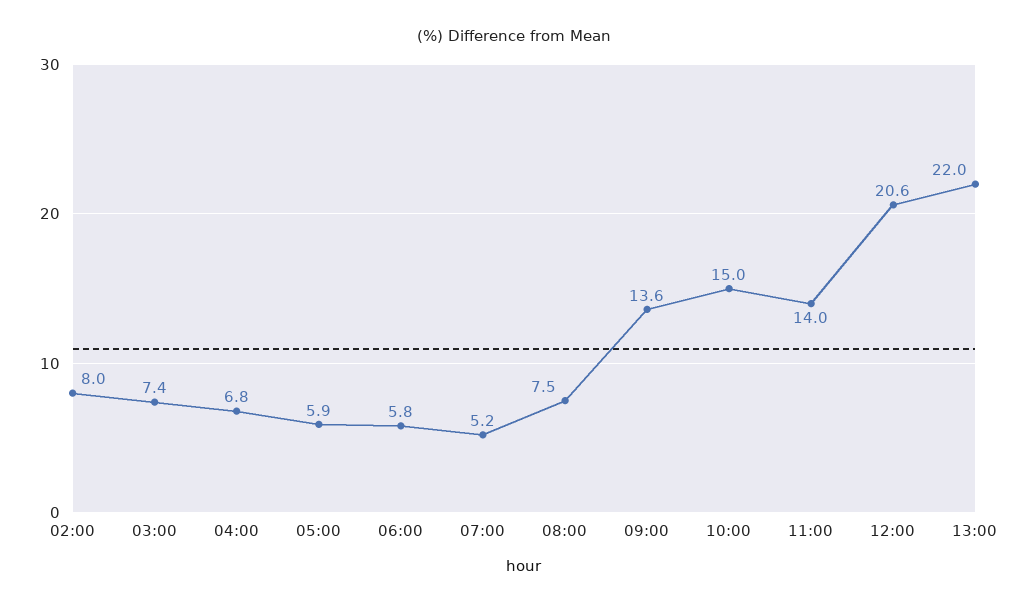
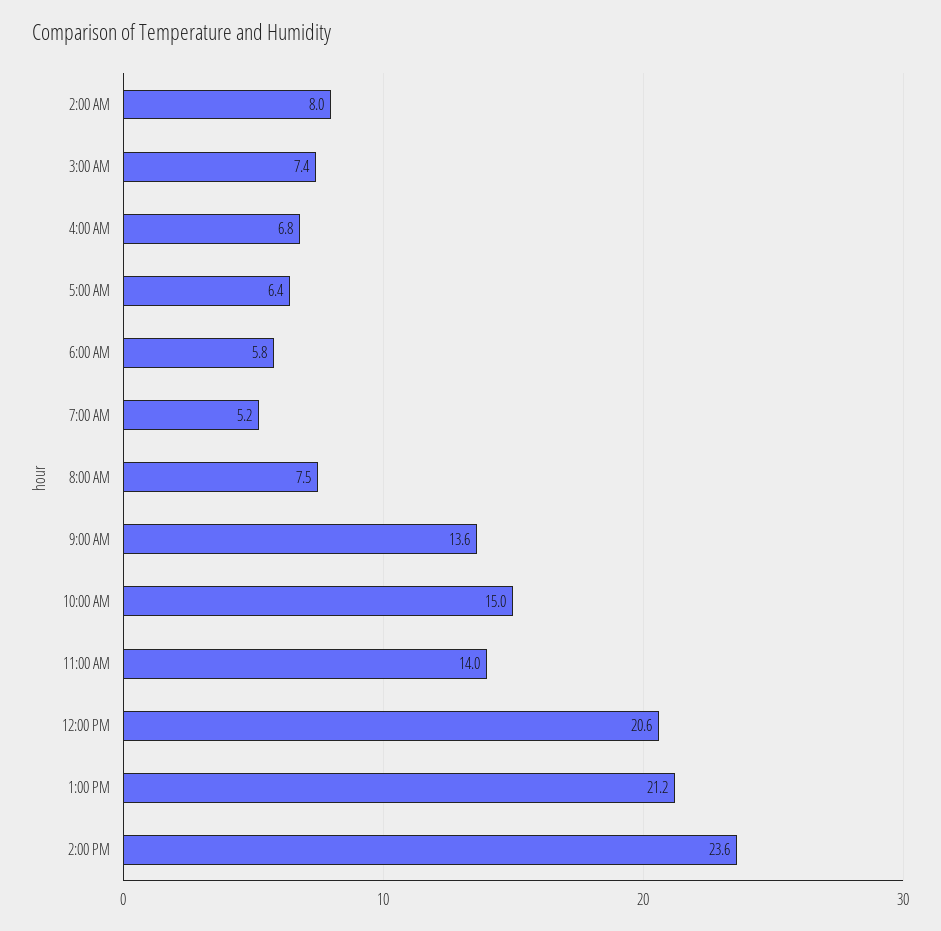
05:00: 5.9 -> 6.4
13:00: 22 -> 21.2
2:00 PM: none -> 23.6

